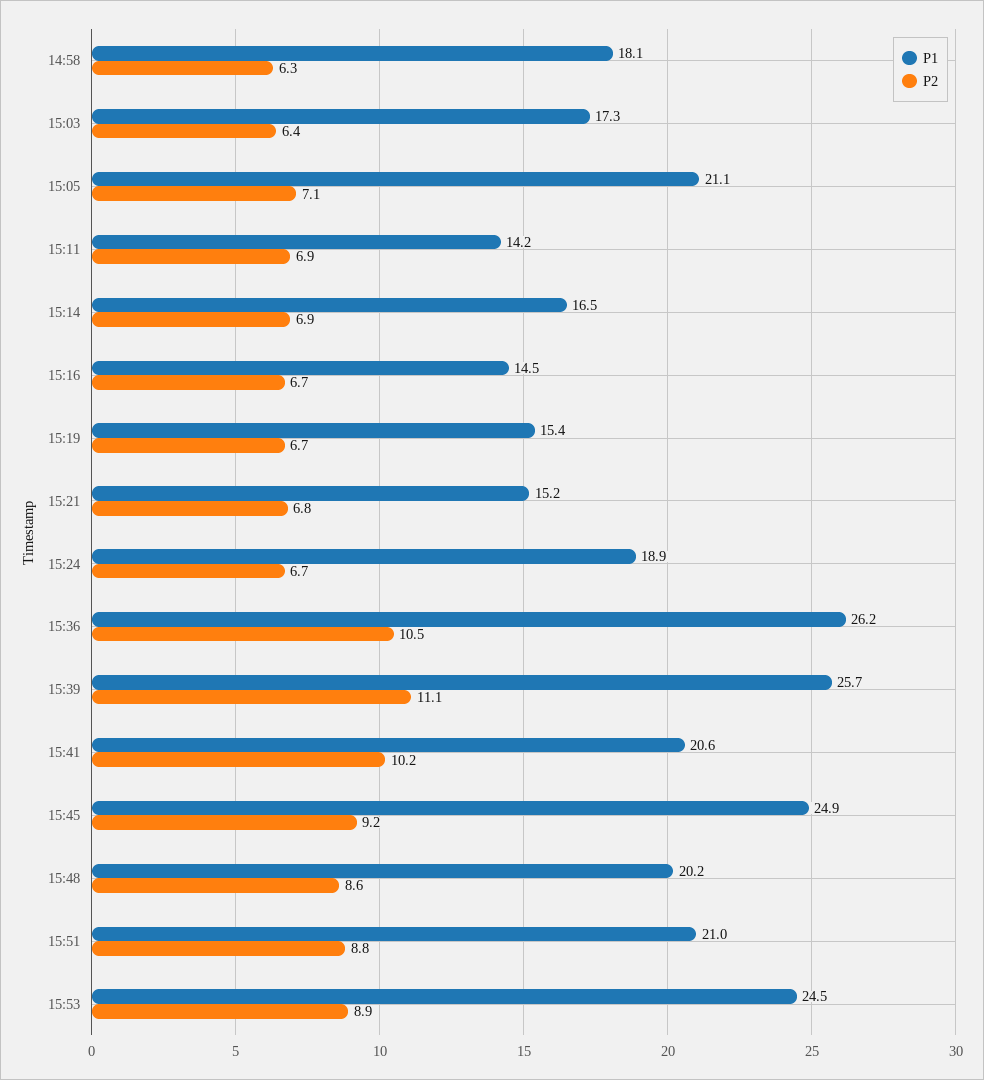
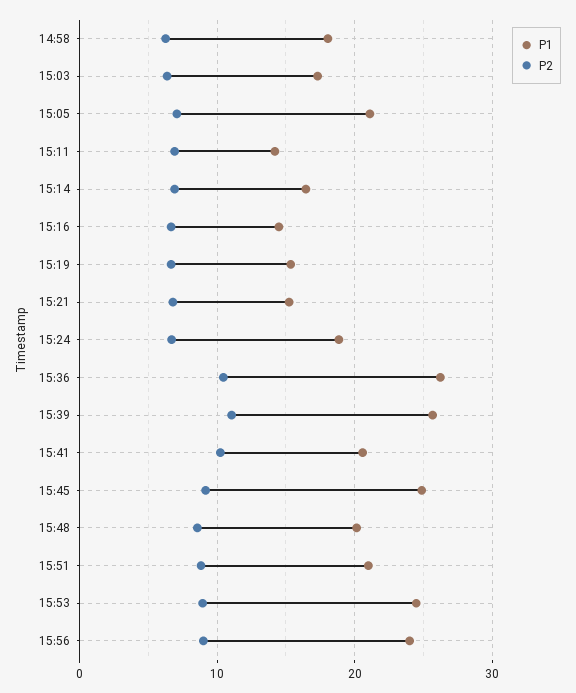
P1, 15:56: none -> 24
P2, 15:56: none -> 9

